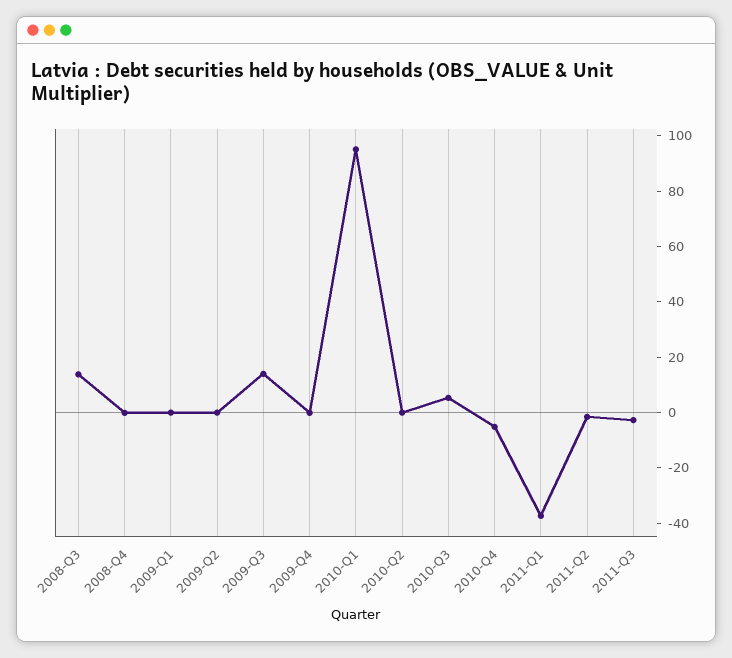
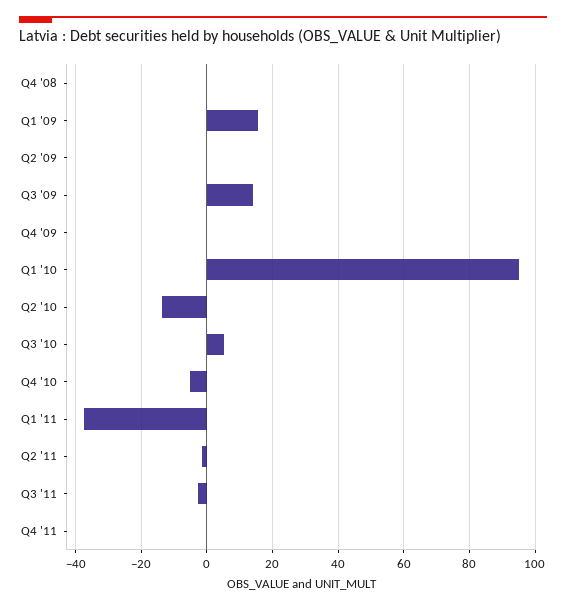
2008-Q3: 15 -> none
2009-Q1: 0 -> 16
2010-Q2: 0 -> -14
Q4 '11: none -> 0

